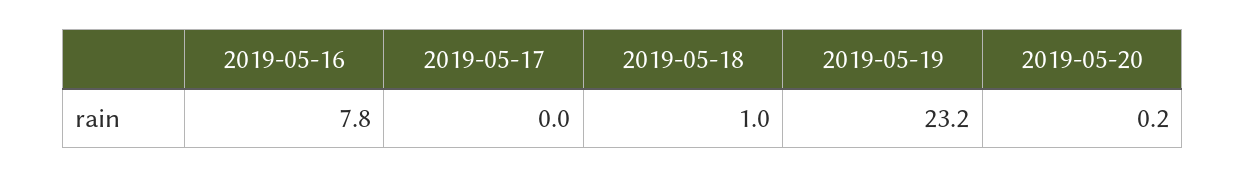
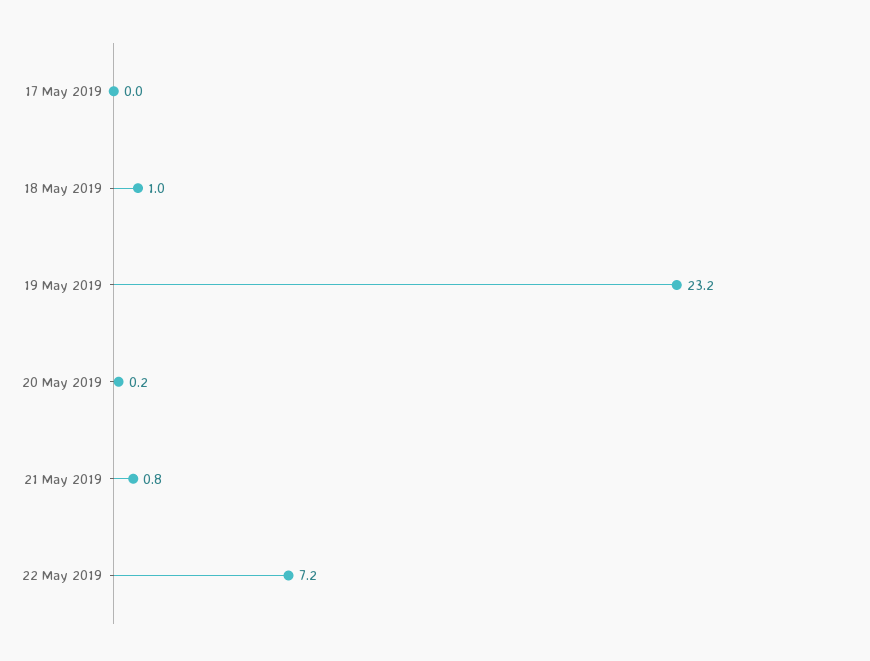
2019-05-16: 7.8 -> none
21 May 2019: none -> 0.8
22 May 2019: none -> 7.2

